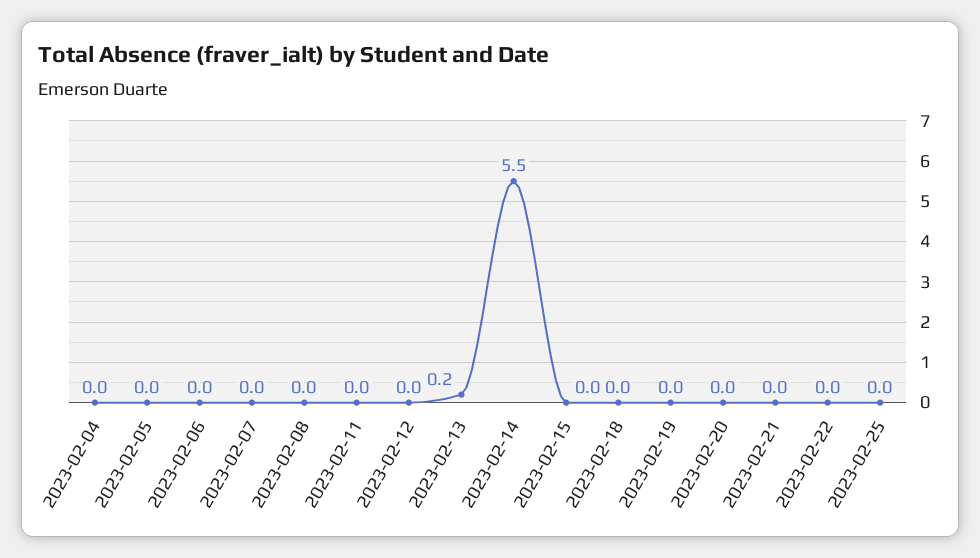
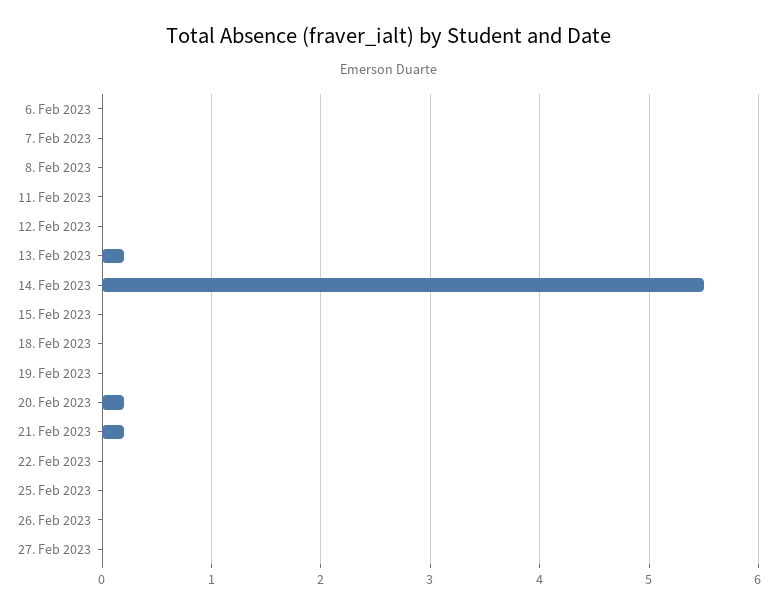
2023-02-04: 0 -> none
2023-02-05: 0 -> none
2023-02-20: 0 -> 0.2
2023-02-21: 0 -> 0.2
26. Feb 2023: none -> 0
27. Feb 2023: none -> 0

